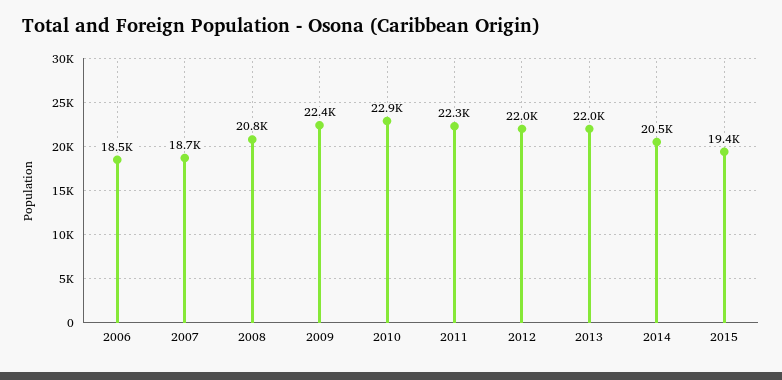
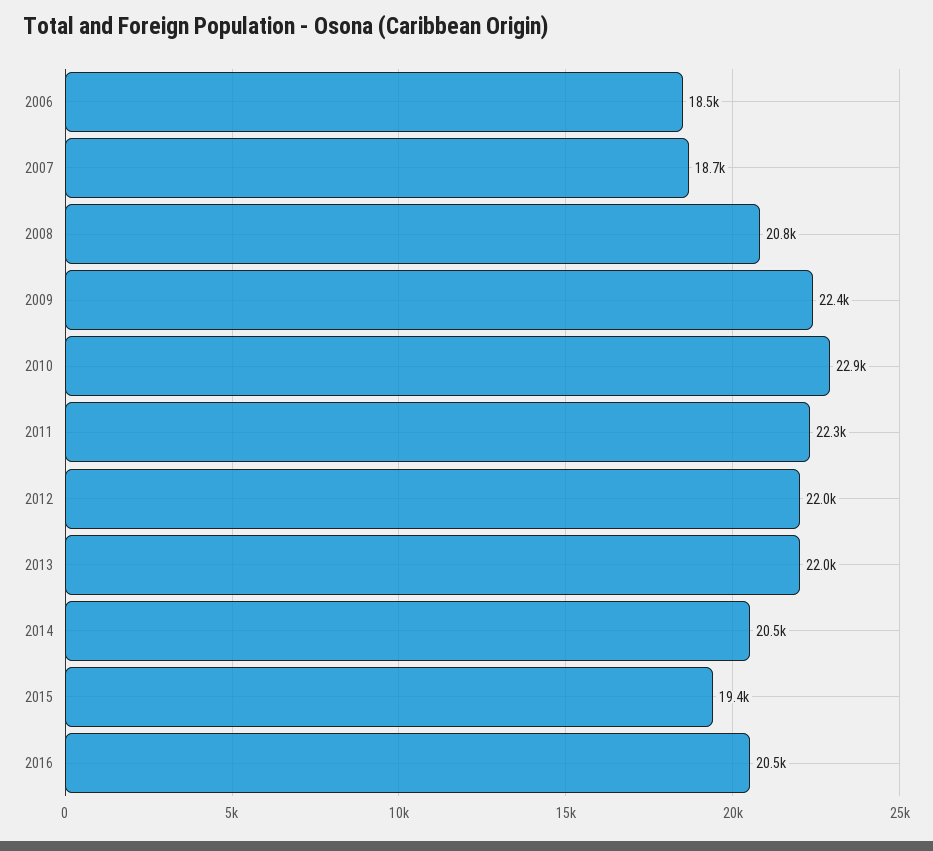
2016: none -> 20500

